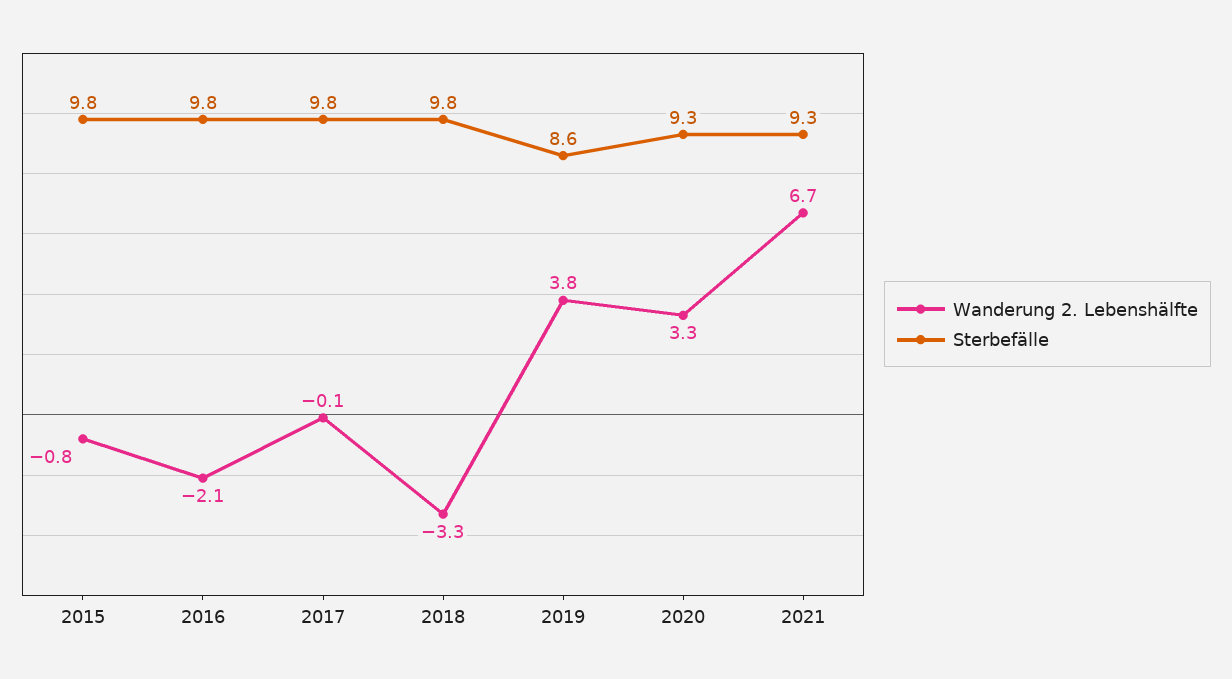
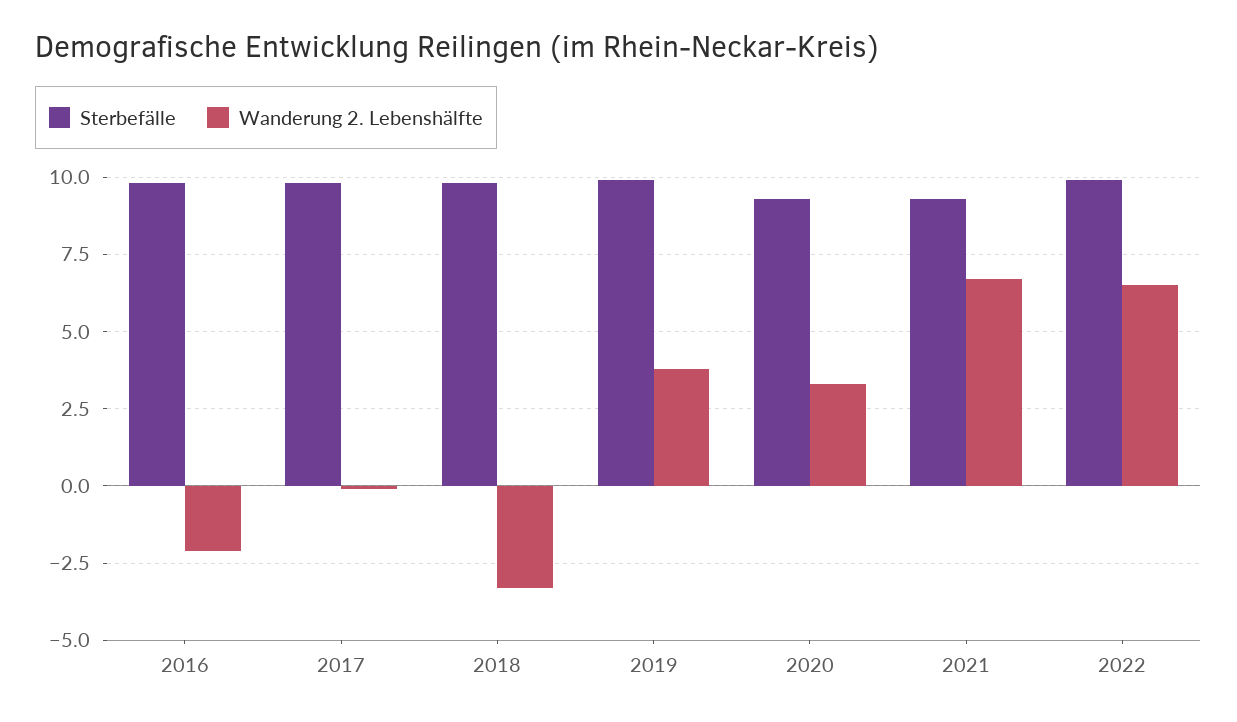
Wanderung 2. Lebenshälfte, 2015: -0.8 -> none
Sterbefälle, 2015: 9.8 -> none
Sterbefälle, 2019: 8.6 -> 10
Sterbefälle, 2022: none -> 10
Wanderung 2. Lebenshälfte, 2022: none -> 6.5

